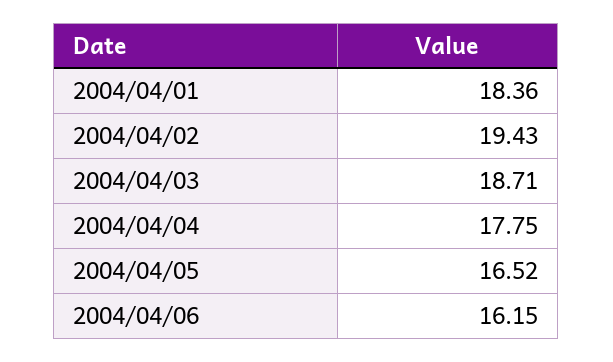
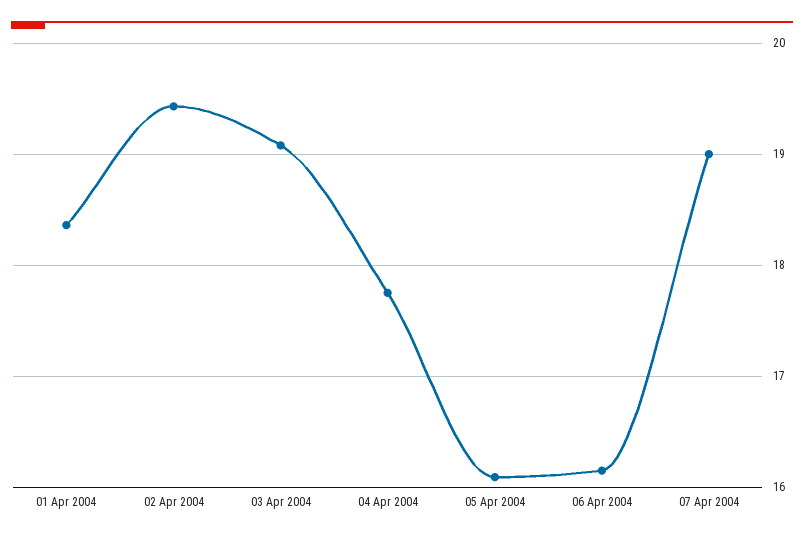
2004/04/03: 18.71 -> 19.1
2004/04/05: 16.52 -> 16.1
07 Apr 2004: none -> 19

